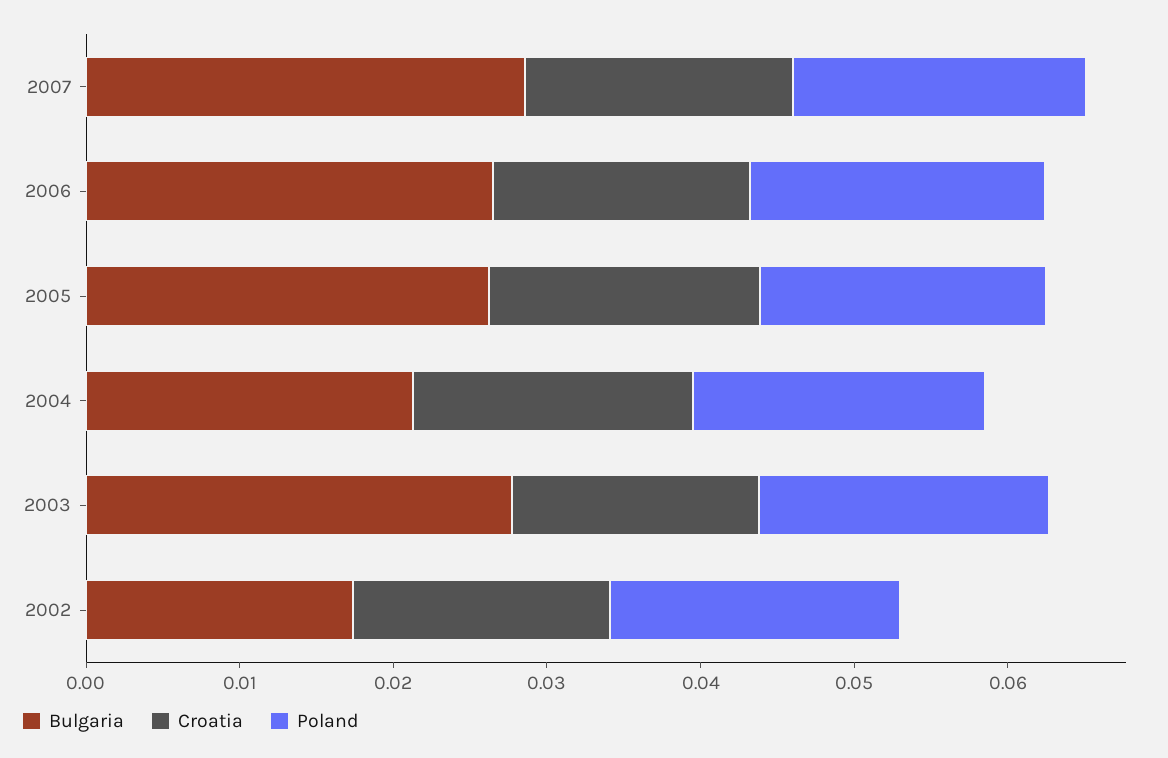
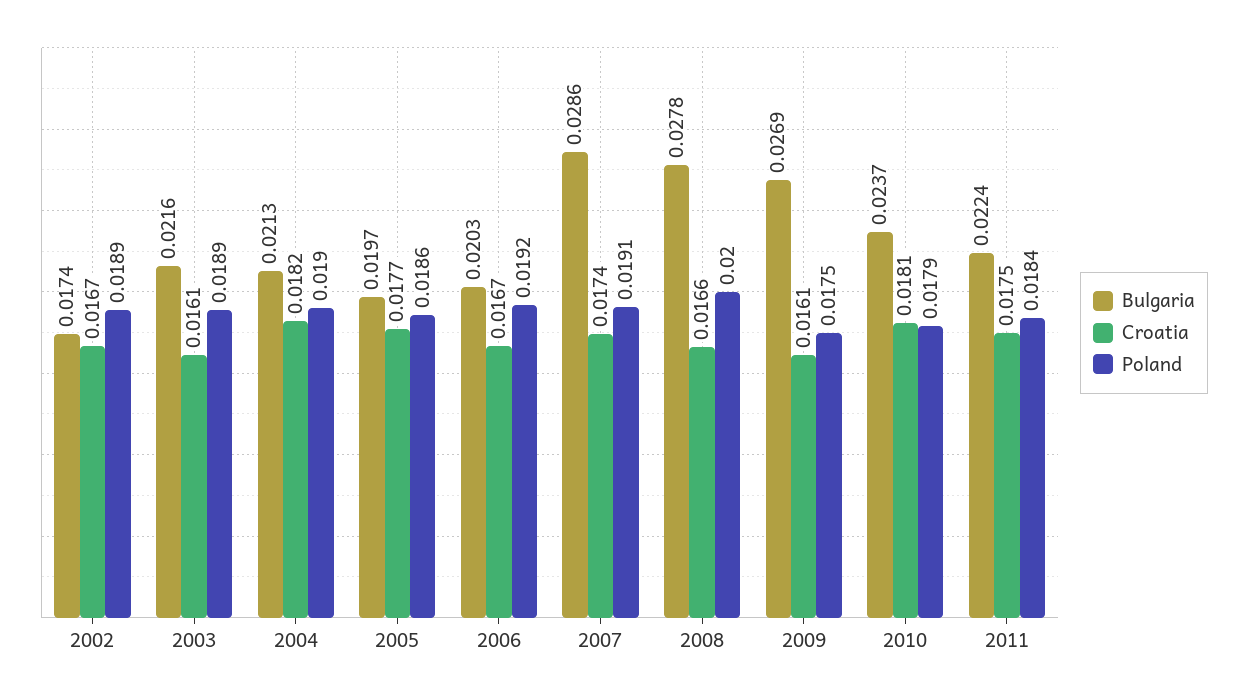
Bulgaria, 2006: 0.026 -> 0.0203
Bulgaria, 2005: 0.026 -> 0.0197
Bulgaria, 2003: 0.028 -> 0.0216
Bulgaria, 2008: none -> 0.0278
Croatia, 2008: none -> 0.0166
Poland, 2008: none -> 0.02
Bulgaria, 2009: none -> 0.0269
Croatia, 2009: none -> 0.0161
Poland, 2009: none -> 0.0175
Bulgaria, 2010: none -> 0.0237
Croatia, 2010: none -> 0.0181
Poland, 2010: none -> 0.0179
Bulgaria, 2011: none -> 0.0224
Croatia, 2011: none -> 0.0175
Poland, 2011: none -> 0.0184

